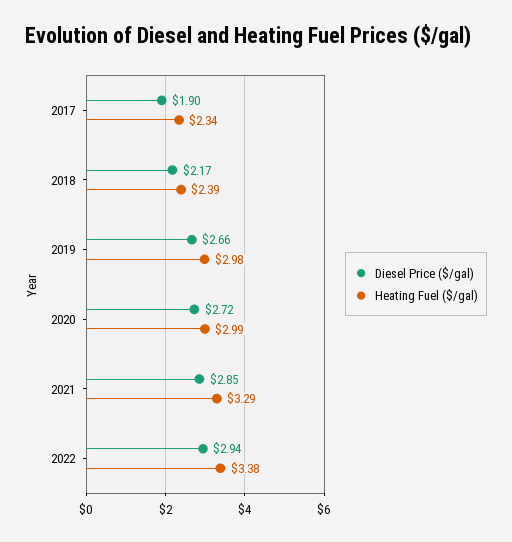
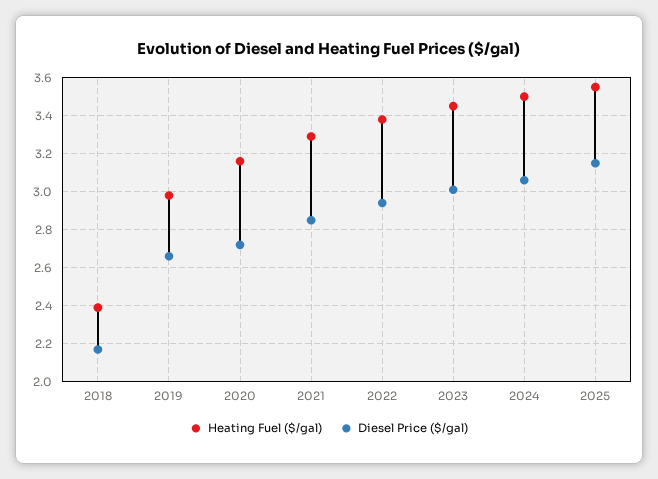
Diesel Price ($/gal), 2017: 1.9 -> none
Heating Fuel ($/gal), 2017: 2.34 -> none
Heating Fuel ($/gal), 2020: 2.99 -> 3.15
Heating Fuel ($/gal), 2023: none -> 3.45
Diesel Price ($/gal), 2023: none -> 3
Heating Fuel ($/gal), 2024: none -> 3.5
Diesel Price ($/gal), 2024: none -> 3.05
Heating Fuel ($/gal), 2025: none -> 3.55
Diesel Price ($/gal), 2025: none -> 3.15

